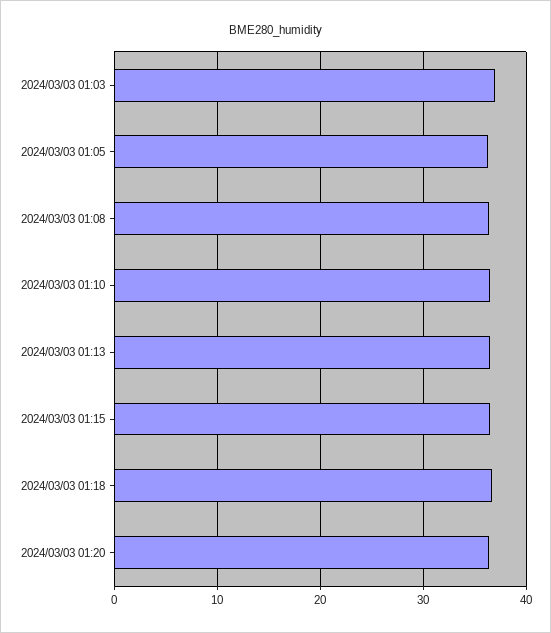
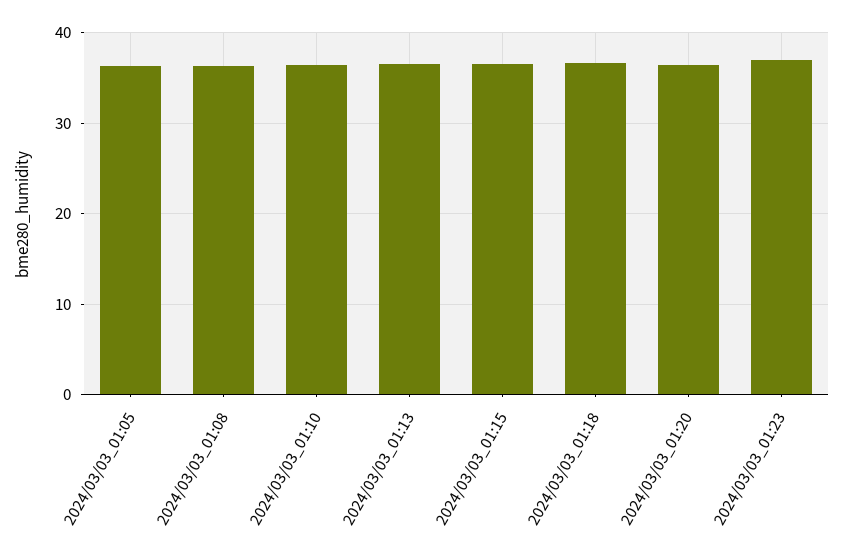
2024/03/03 01:03: 37 -> none
2024/03/03_01:23: none -> 37

